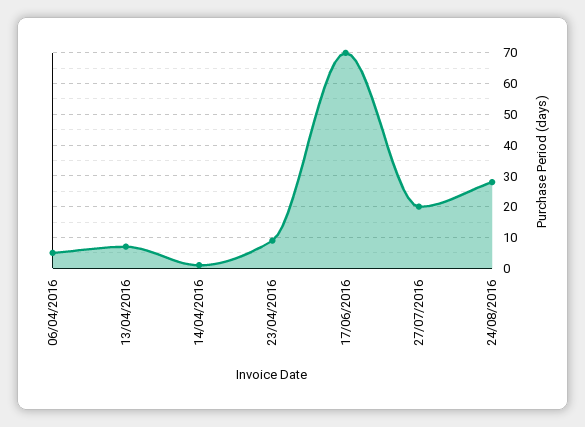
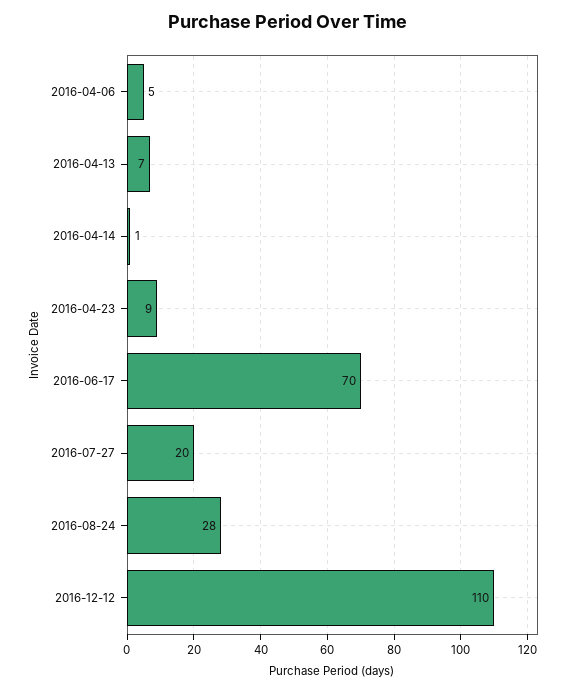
2016-12-12: none -> 110

